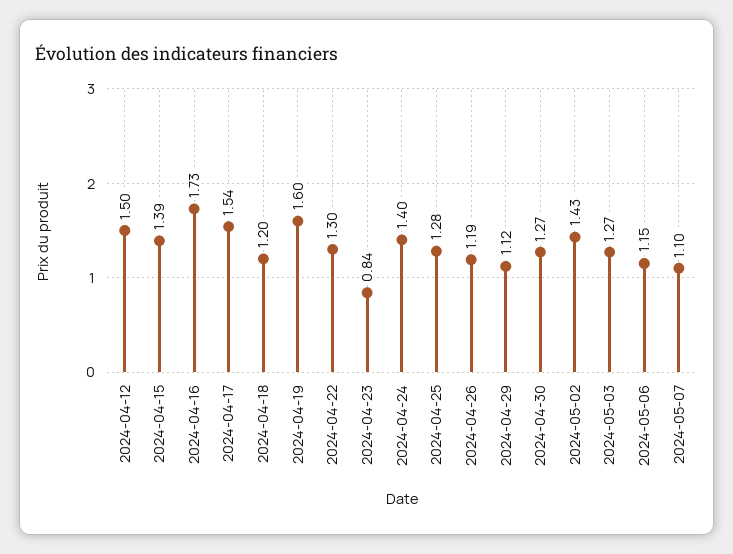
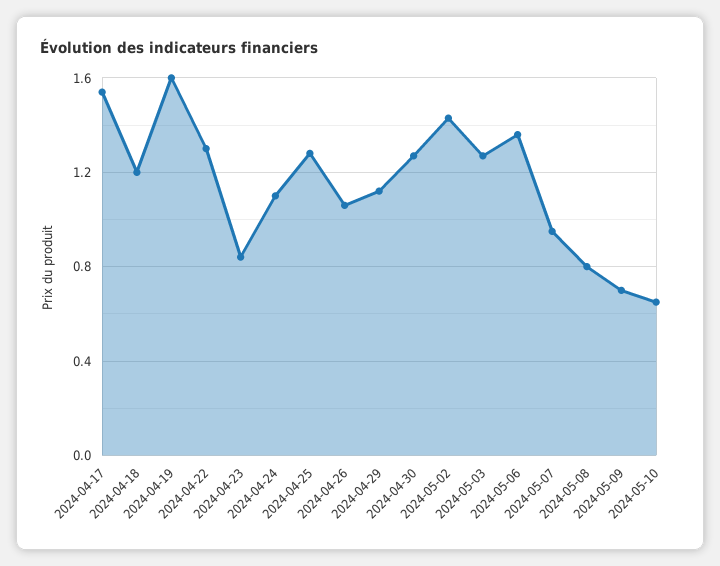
2024-04-12: 1.5 -> none
2024-04-15: 1.39 -> none
2024-04-16: 1.73 -> none
2024-04-24: 1.4 -> 1.1
2024-04-26: 1.19 -> 1.05
2024-05-06: 1.15 -> 1.35
2024-05-07: 1.1 -> 0.95
2024-05-08: none -> 0.8
2024-05-09: none -> 0.7
2024-05-10: none -> 0.65

